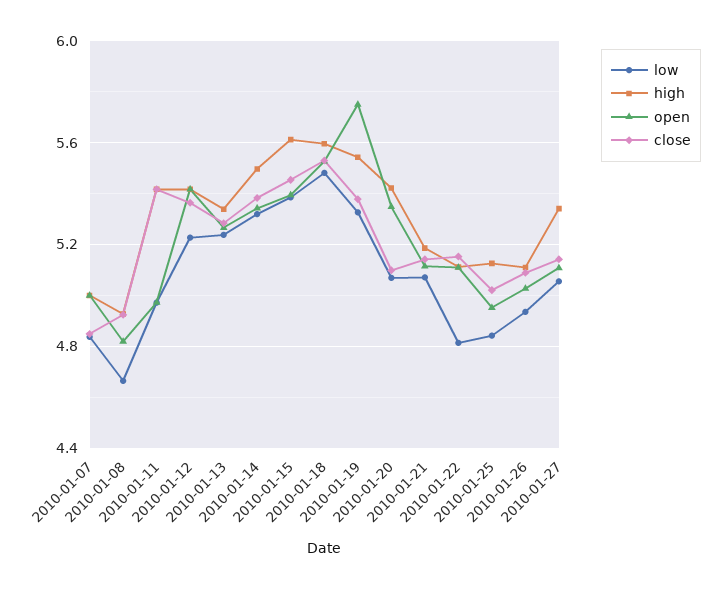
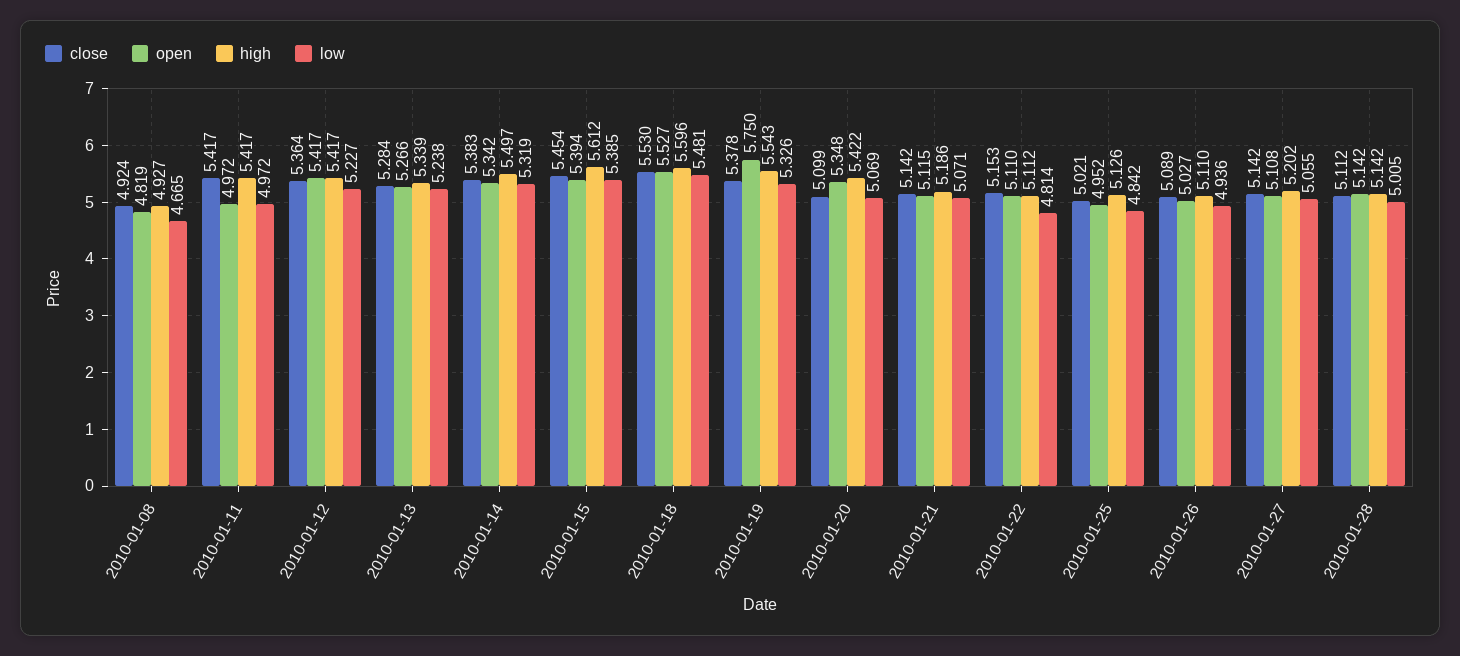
low, 2010-01-07: 4.85 -> none
high, 2010-01-07: 5 -> none
open, 2010-01-07: 5 -> none
close, 2010-01-07: 4.85 -> none
high, 2010-01-27: 5.35 -> 5.202
close, 2010-01-28: none -> 5.112
open, 2010-01-28: none -> 5.142
high, 2010-01-28: none -> 5.142
low, 2010-01-28: none -> 5.005

